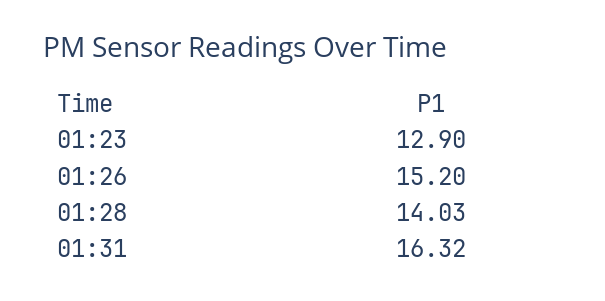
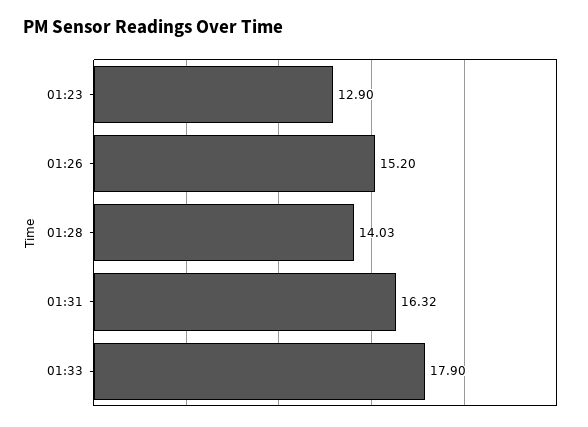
01:33: none -> 17.9

